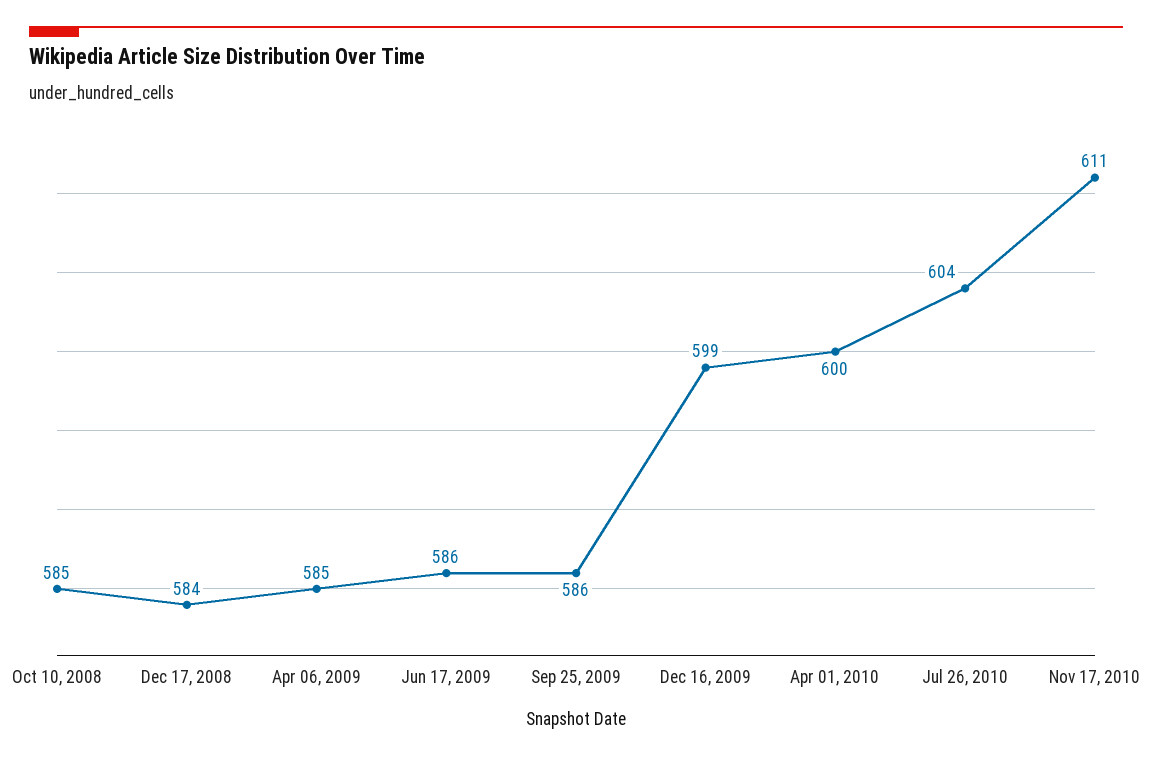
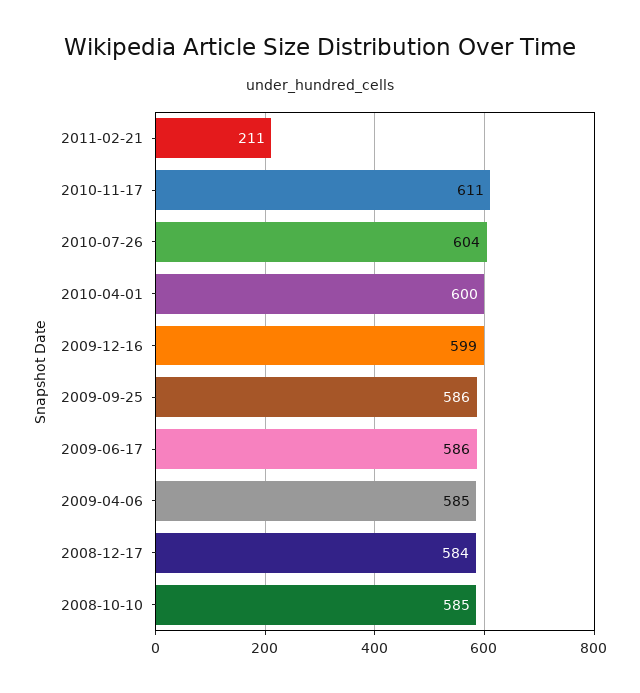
2011-02-21: none -> 211

